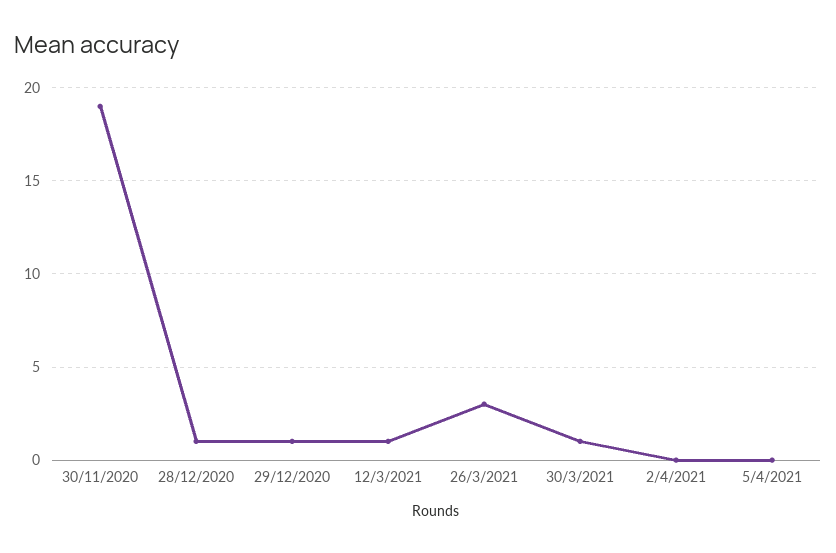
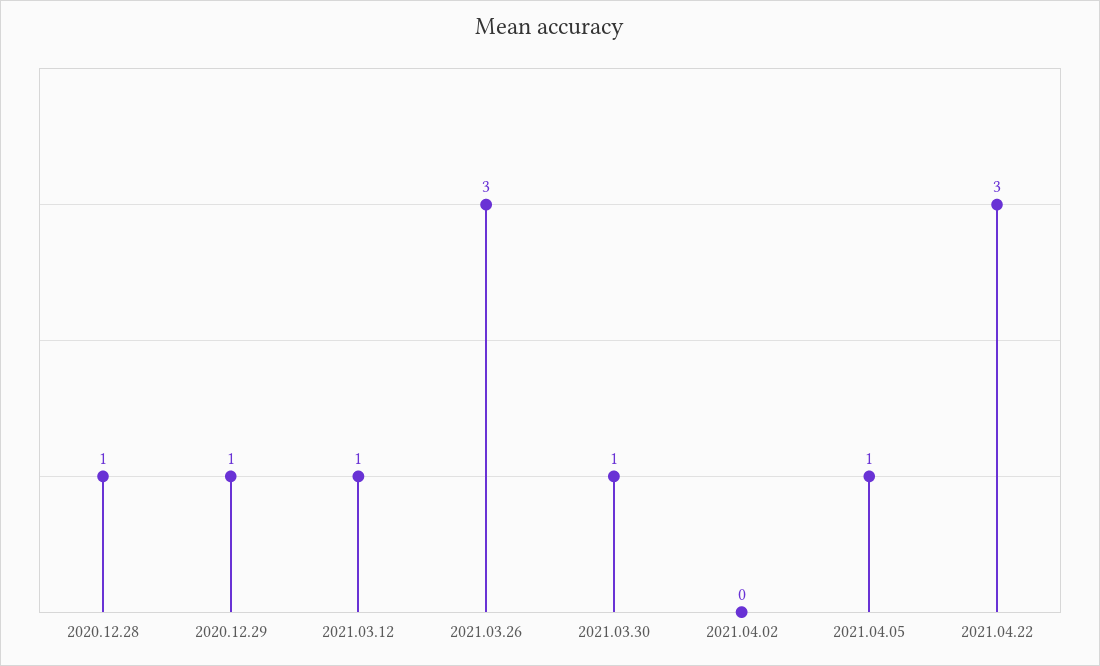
30/11/2020: 19 -> none
5/4/2021: 0 -> 1
2021.04.22: none -> 3

